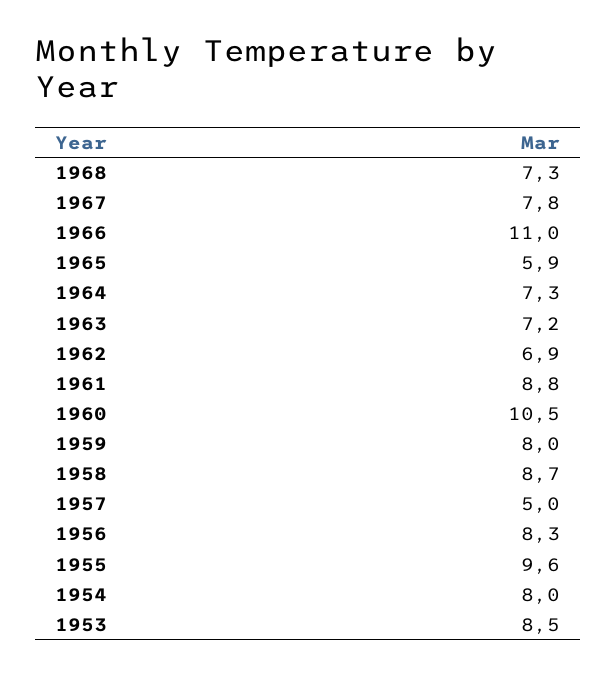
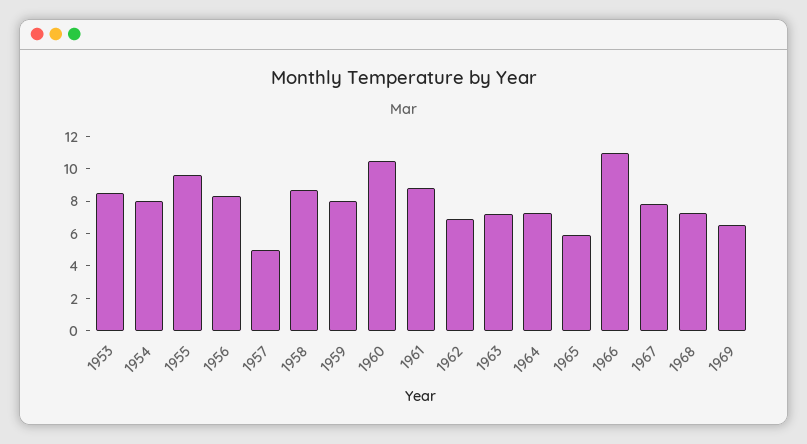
1969: none -> 6.5

